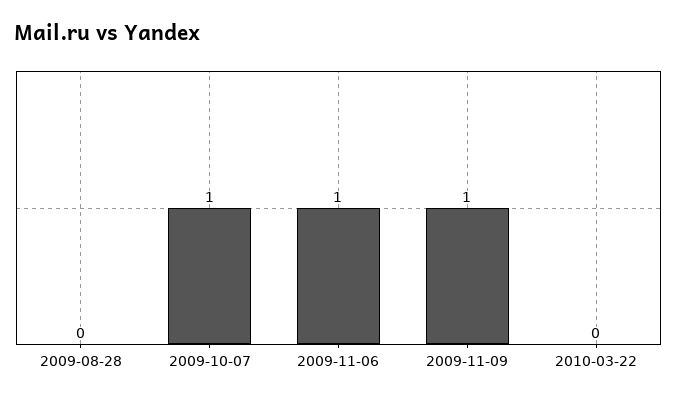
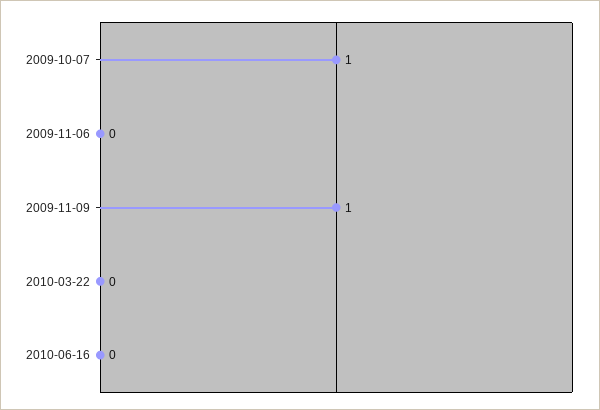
2009-08-28: 0 -> none
2009-11-06: 1 -> 0
2010-06-16: none -> 0

